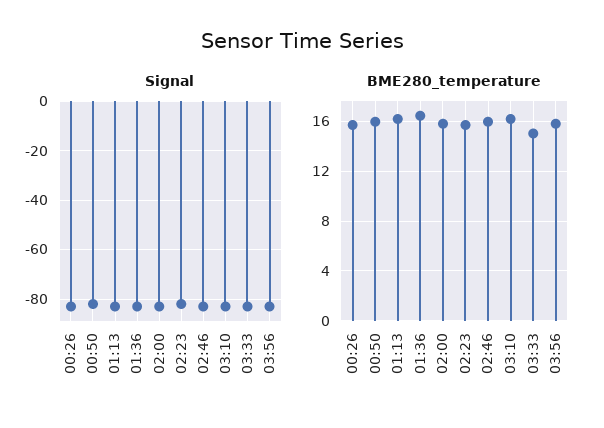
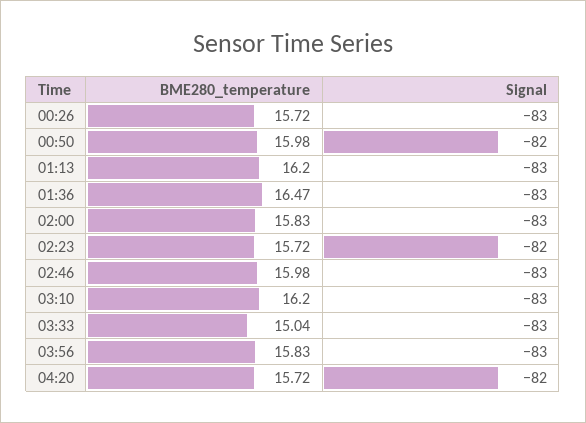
BME280_temperature, 04:20: none -> 15.72
Signal, 04:20: none -> -82

